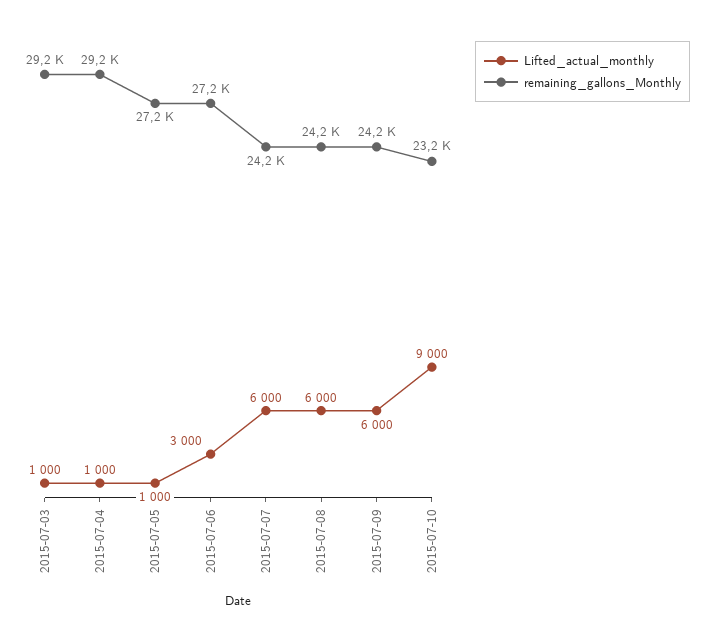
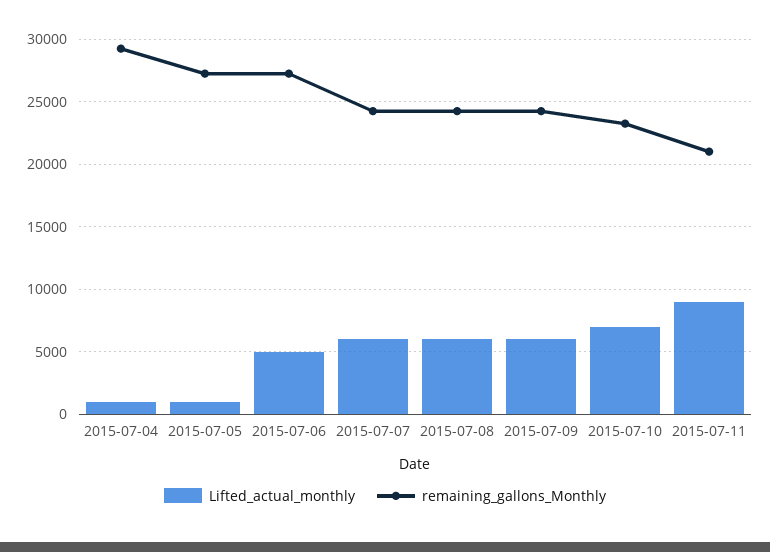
Lifted_actual_monthly, 2015-07-03: 1000 -> none
remaining_gallons_Monthly, 2015-07-03: 29200 -> none
Lifted_actual_monthly, 2015-07-06: 3000 -> 5000
Lifted_actual_monthly, 2015-07-10: 9000 -> 7000
Lifted_actual_monthly, 2015-07-11: none -> 9000
remaining_gallons_Monthly, 2015-07-11: none -> 21000

